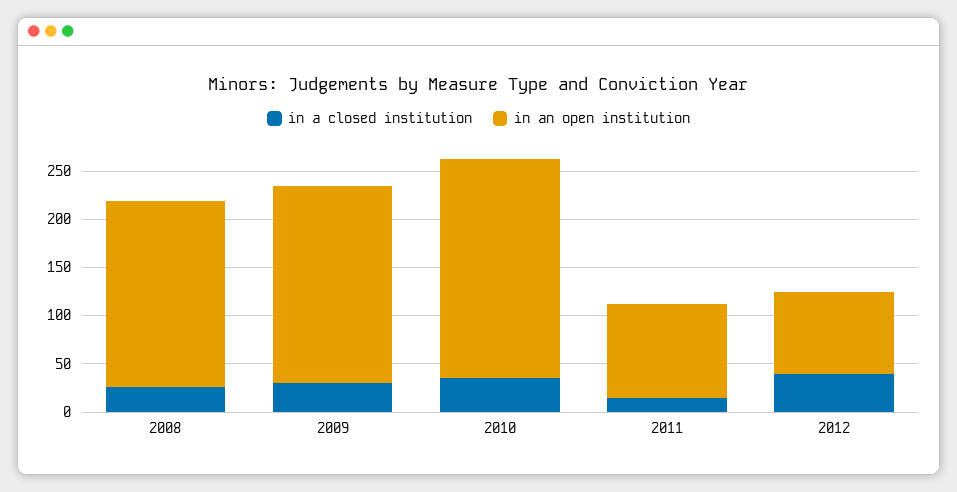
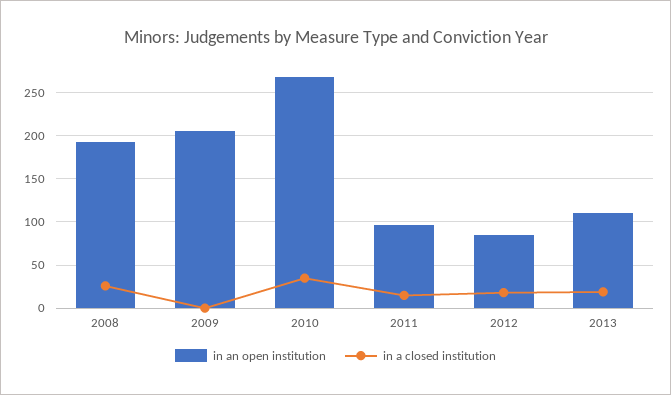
in a closed institution, 2009: 30 -> 0
in an open institution, 2010: 230 -> 270
in a closed institution, 2012: 40 -> 20
in an open institution, 2013: none -> 110
in a closed institution, 2013: none -> 20

